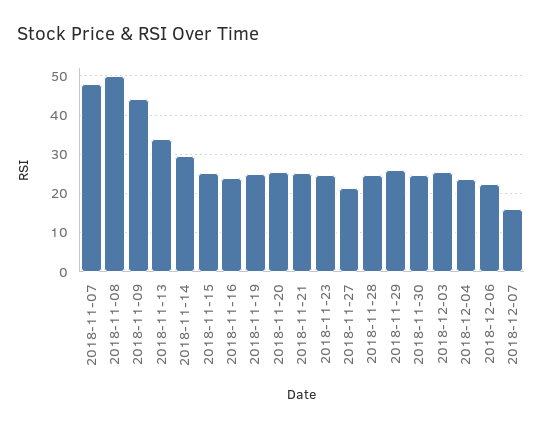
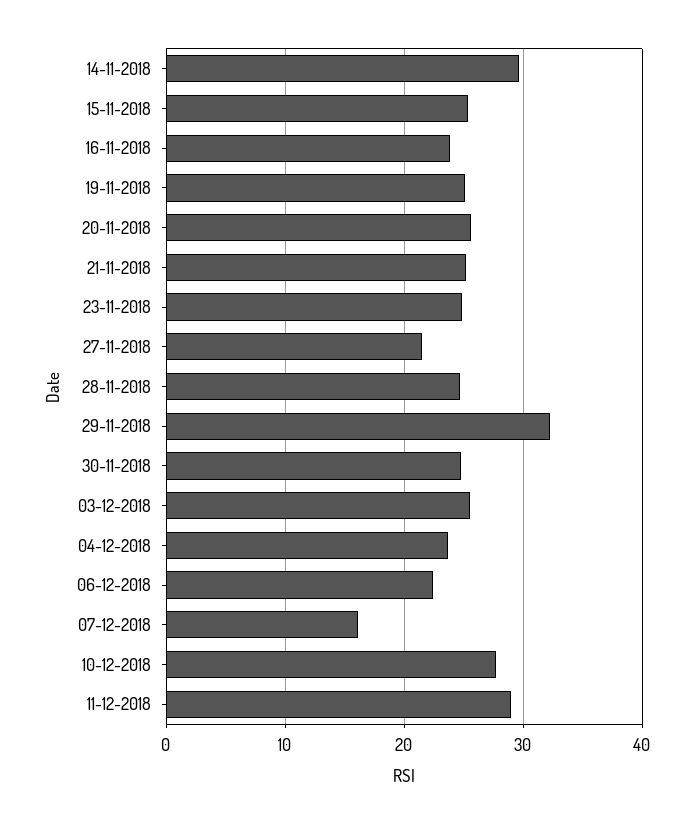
2018-11-07: 48 -> none
2018-11-08: 50 -> none
2018-11-09: 44 -> none
2018-11-13: 34 -> none
2018-11-29: 26 -> 32
10-12-2018: none -> 28
11-12-2018: none -> 29

